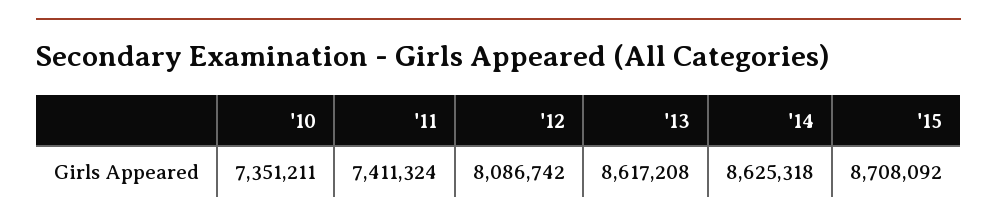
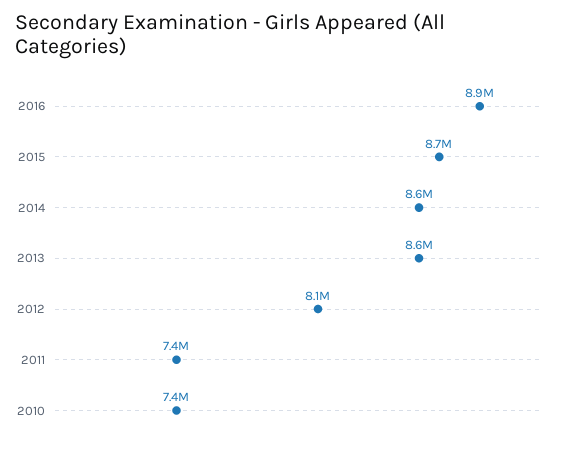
2016: none -> 8900000

